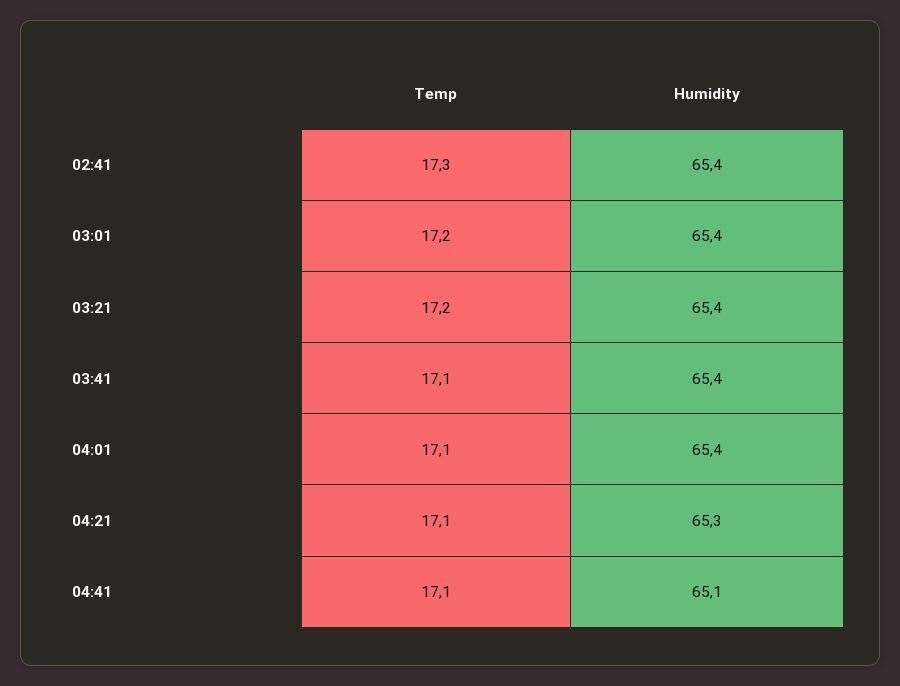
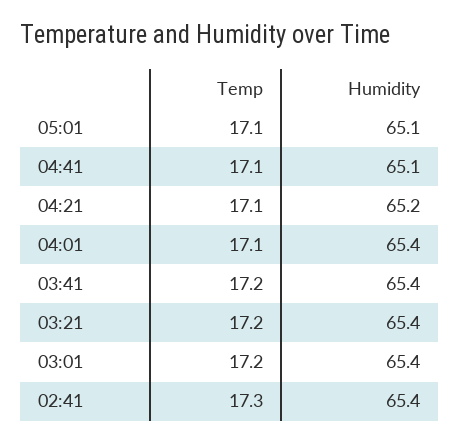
Temp, 03:41: 17.1 -> 17.2
Humidity, 04:21: 65.3 -> 65.2
Temp, 05:01: none -> 17.1
Humidity, 05:01: none -> 65.1

